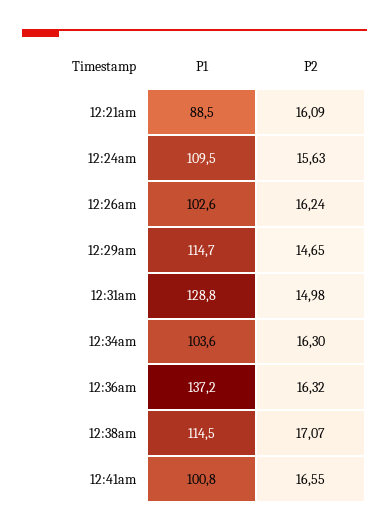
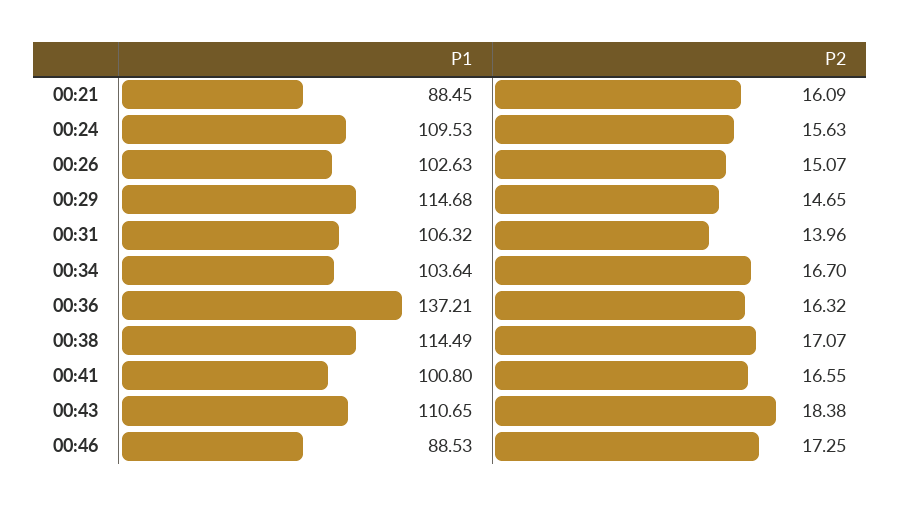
P2, 12:26am: 16.24 -> 15.07
P1, 12:31am: 128.8 -> 106.32
P2, 12:31am: 14.98 -> 13.96
P2, 12:34am: 16.3 -> 16.7
P1, 00:43: none -> 110.65
P2, 00:43: none -> 18.38
P1, 00:46: none -> 88.53
P2, 00:46: none -> 17.25

